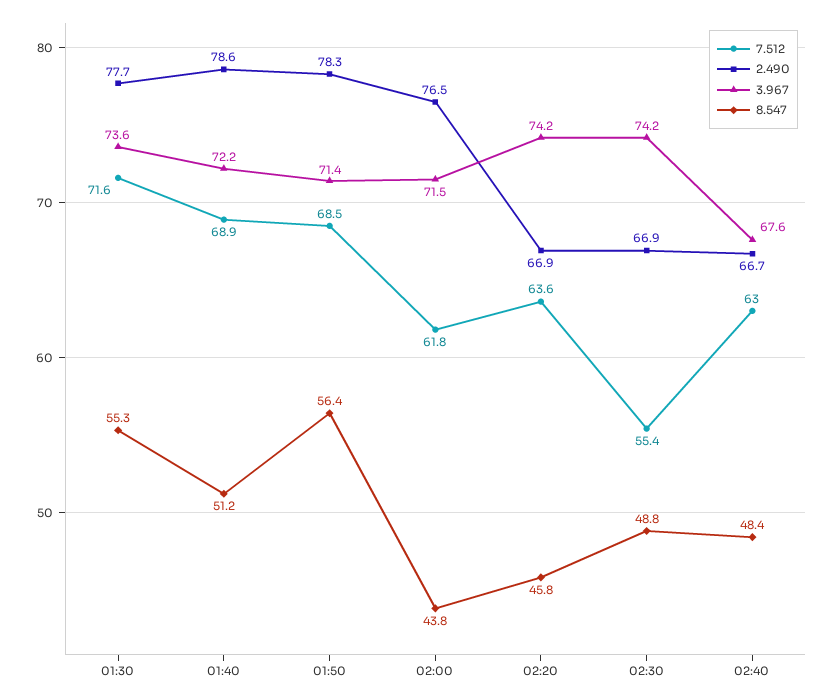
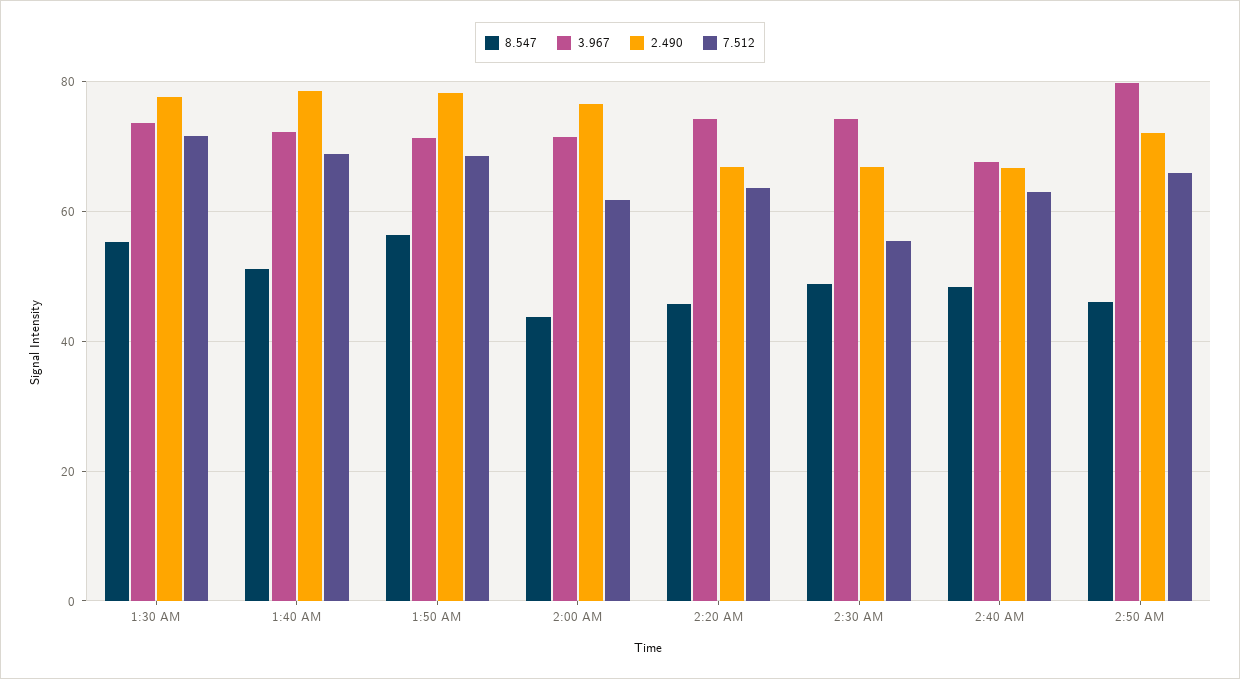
8.547, 2:50 AM: none -> 46
3.967, 2:50 AM: none -> 80
2.490, 2:50 AM: none -> 72
7.512, 2:50 AM: none -> 66

